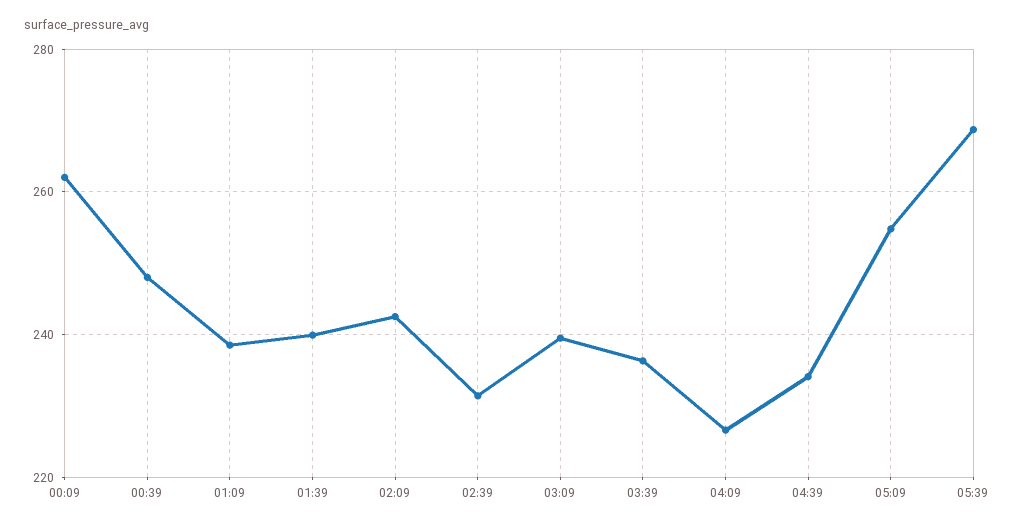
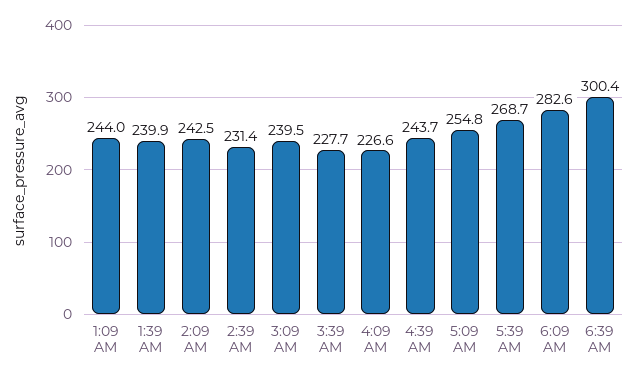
00:09: 262 -> none
00:39: 248 -> none
01:09: 238 -> 244
03:39: 236 -> 227.7
04:39: 234 -> 243.7
6:09 AM: none -> 282.6
6:39 AM: none -> 300.4

